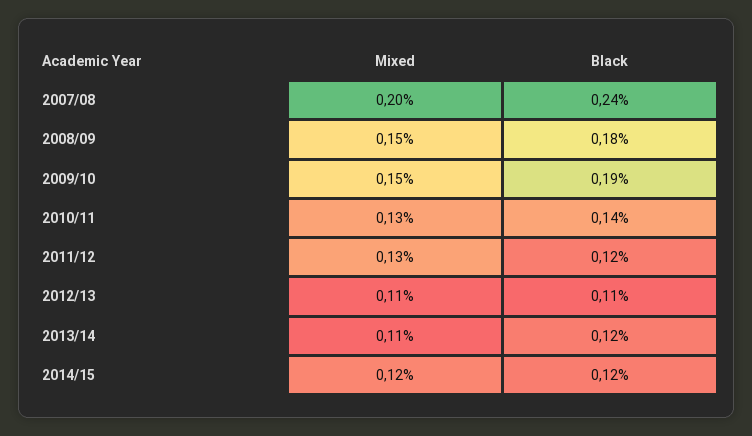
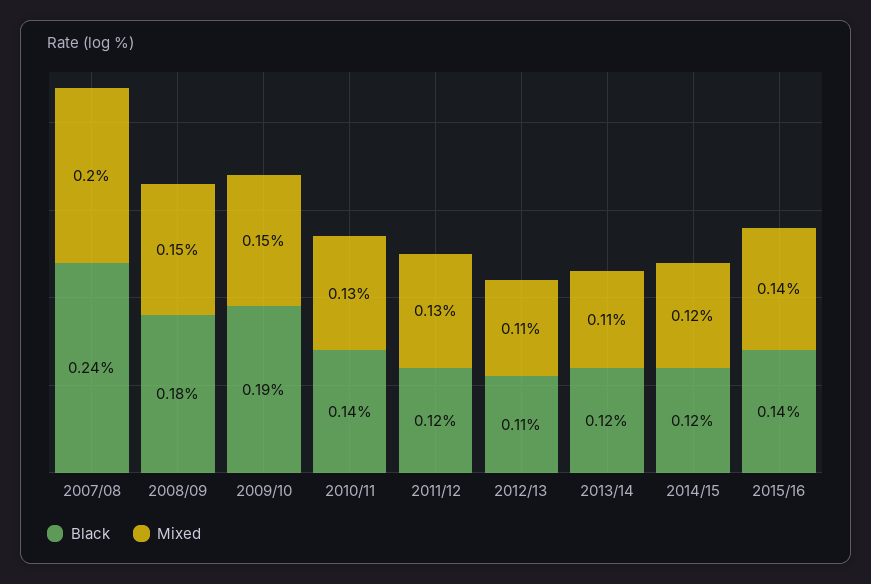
Black, 2015/16: none -> 0.14
Mixed, 2015/16: none -> 0.14

